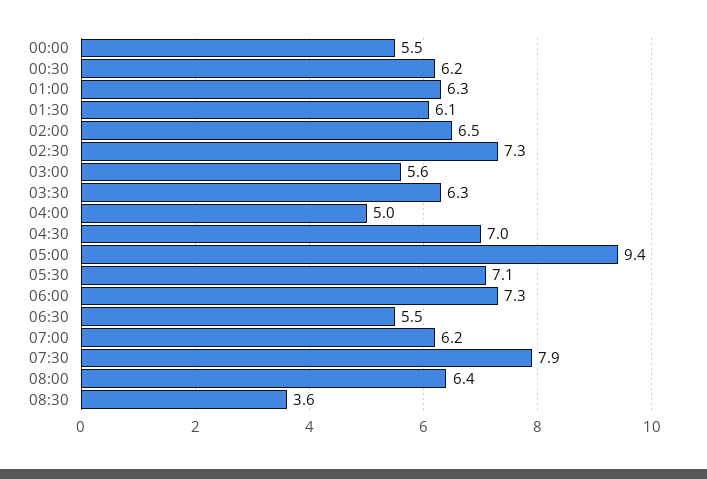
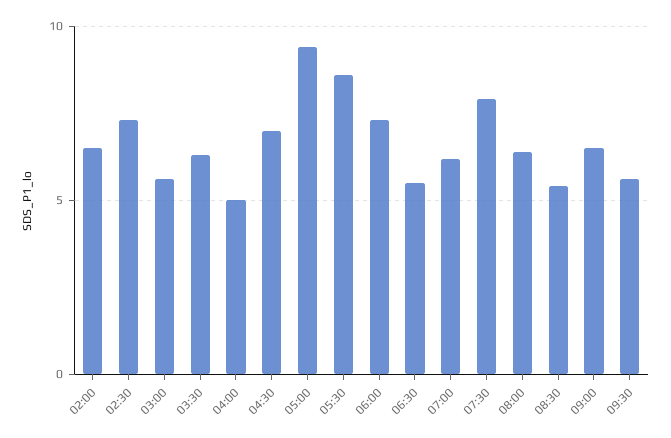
00:00: 5.5 -> none
00:30: 6.2 -> none
01:00: 6.3 -> none
01:30: 6.1 -> none
05:30: 7.1 -> 8.5
08:30: 3.6 -> 5.5
09:00: none -> 6.5
09:30: none -> 5.5

